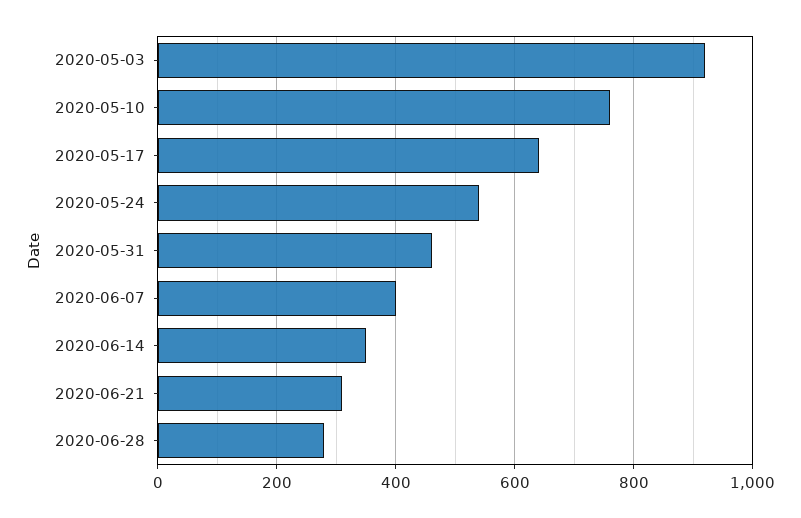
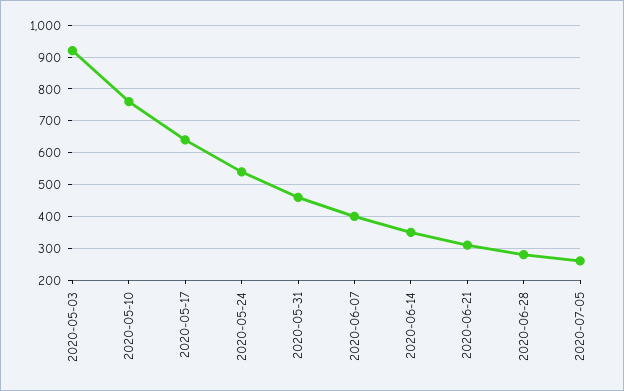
2020-07-05: none -> 260

